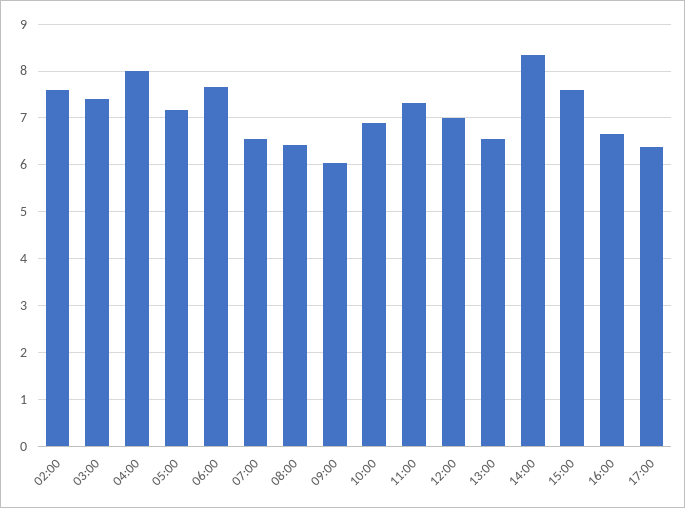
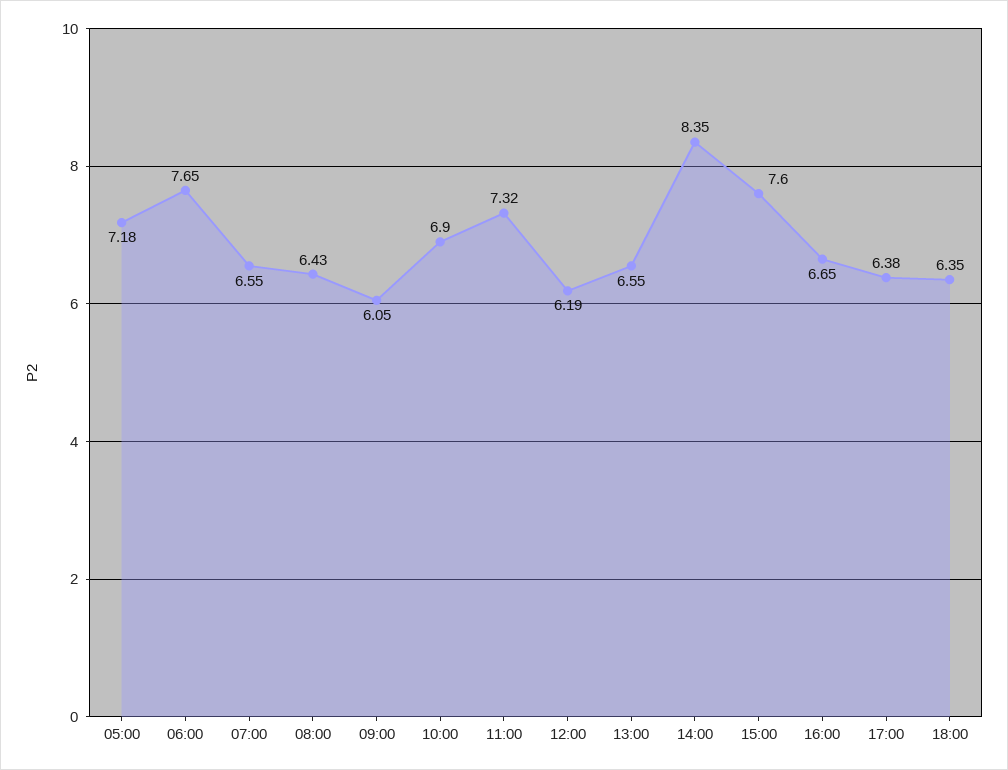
02:00: 7.6 -> none
03:00: 7.4 -> none
04:00: 8 -> none
12:00: 7 -> 6.19
18:00: none -> 6.35

